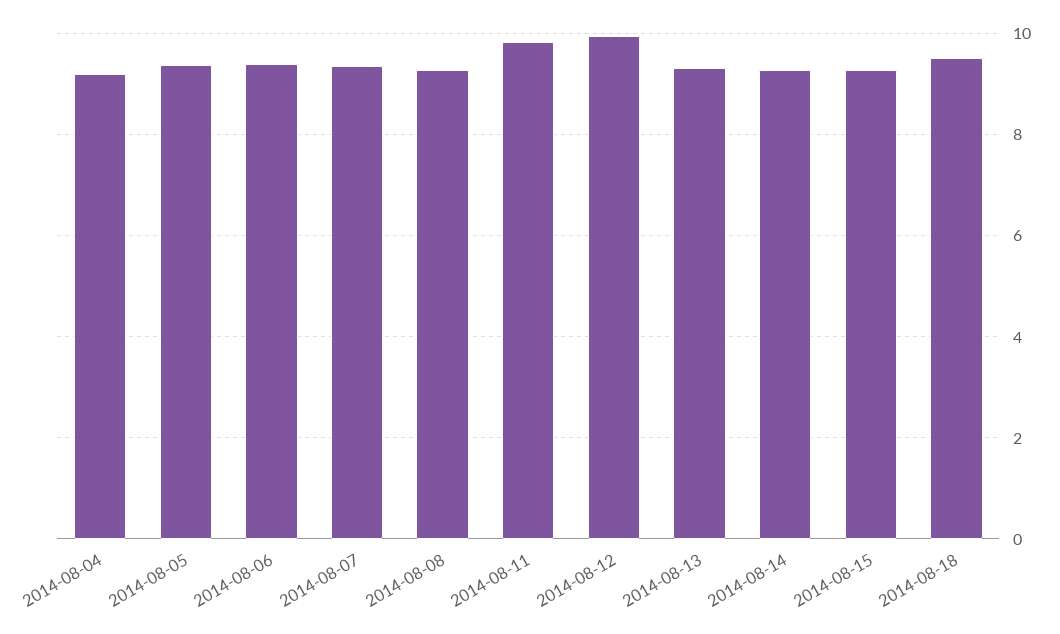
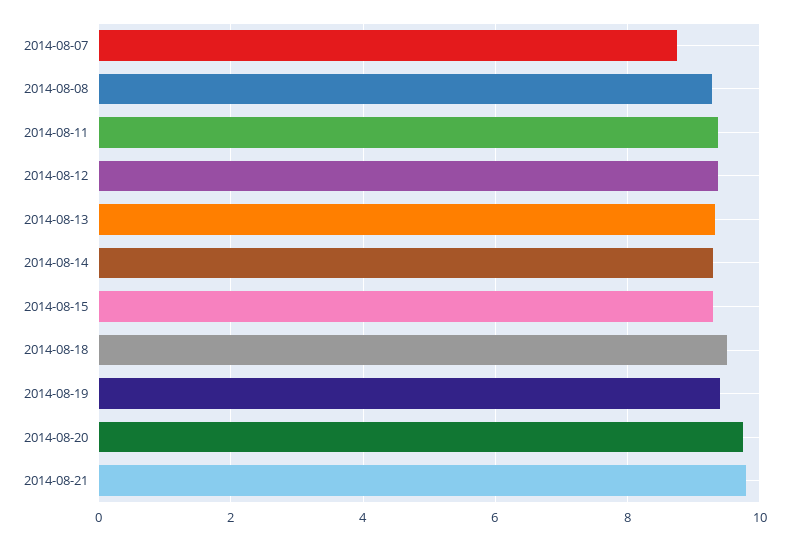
2014-08-04: 9.2 -> none
2014-08-05: 9.4 -> none
2014-08-06: 9.4 -> none
2014-08-07: 9.4 -> 8.8
2014-08-11: 9.8 -> 9.4
2014-08-12: 10 -> 9.4
2014-08-19: none -> 9.4
2014-08-20: none -> 9.8
2014-08-21: none -> 9.8

